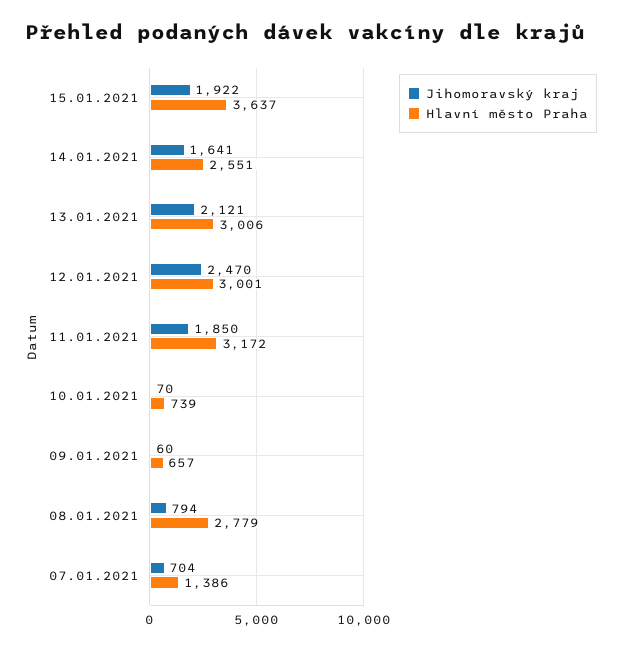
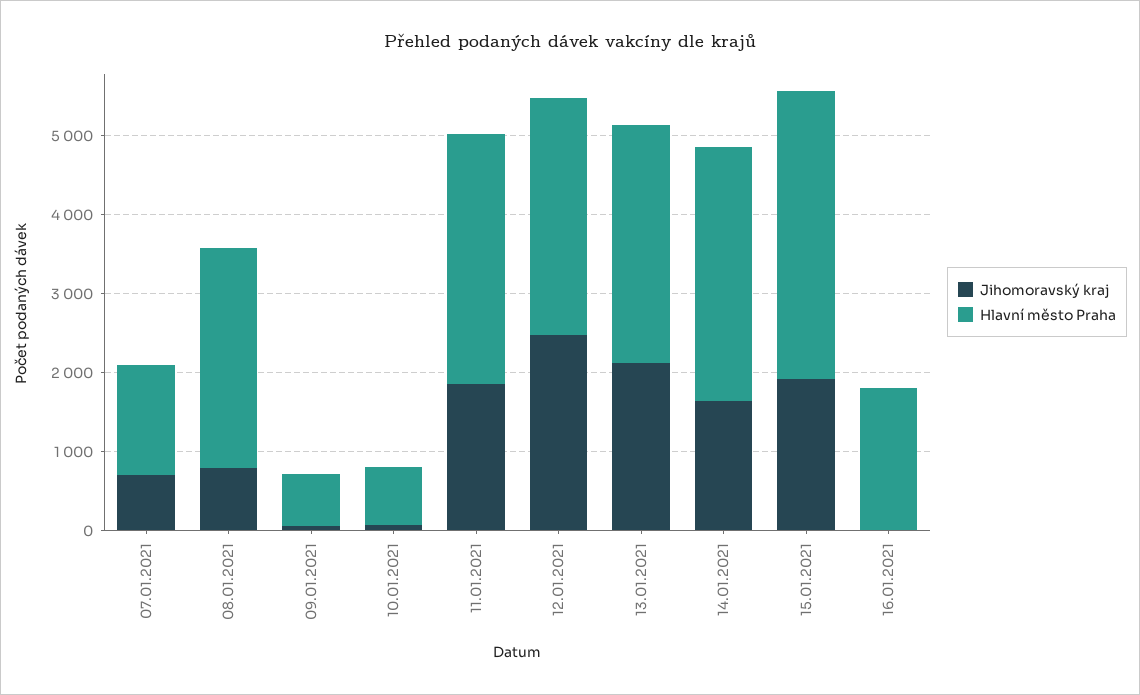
Hlavní město Praha, 14.01.2021: 2551 -> 3200
Jihomoravský kraj, 16.01.2021: none -> 0
Hlavní město Praha, 16.01.2021: none -> 1800

